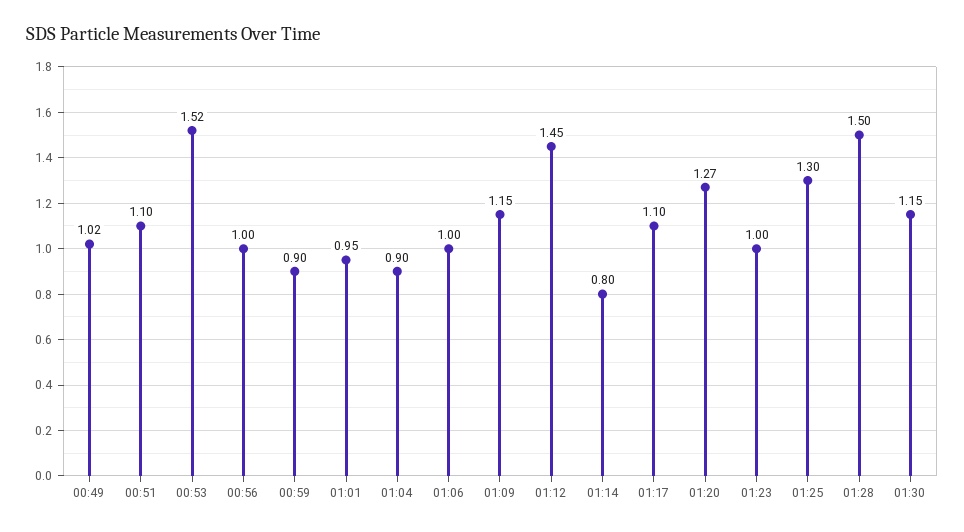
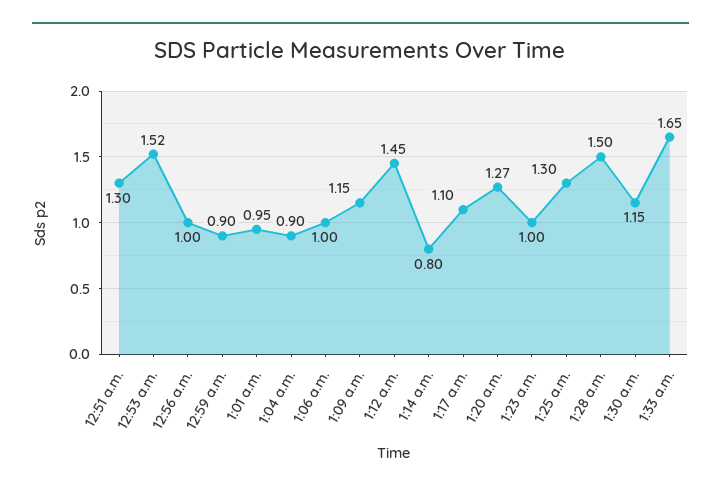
00:49: 1.02 -> none
00:51: 1.1 -> 1.3
1:33 a.m.: none -> 1.65

